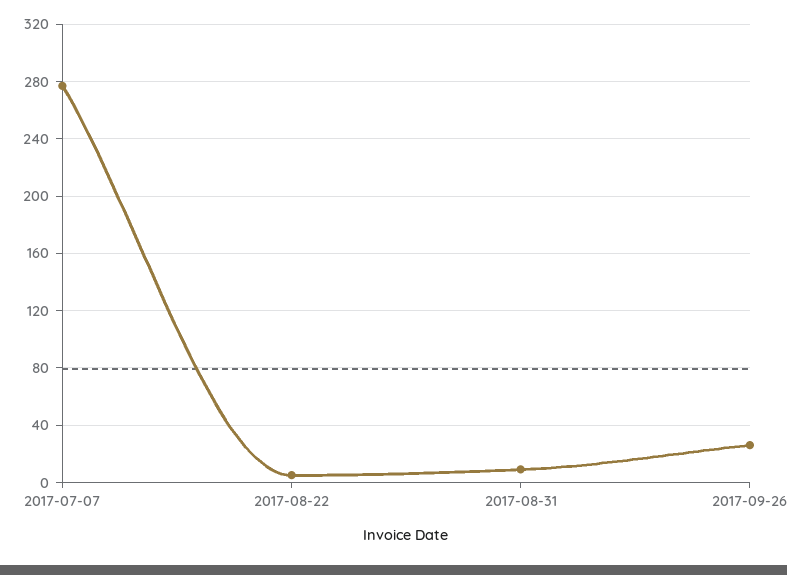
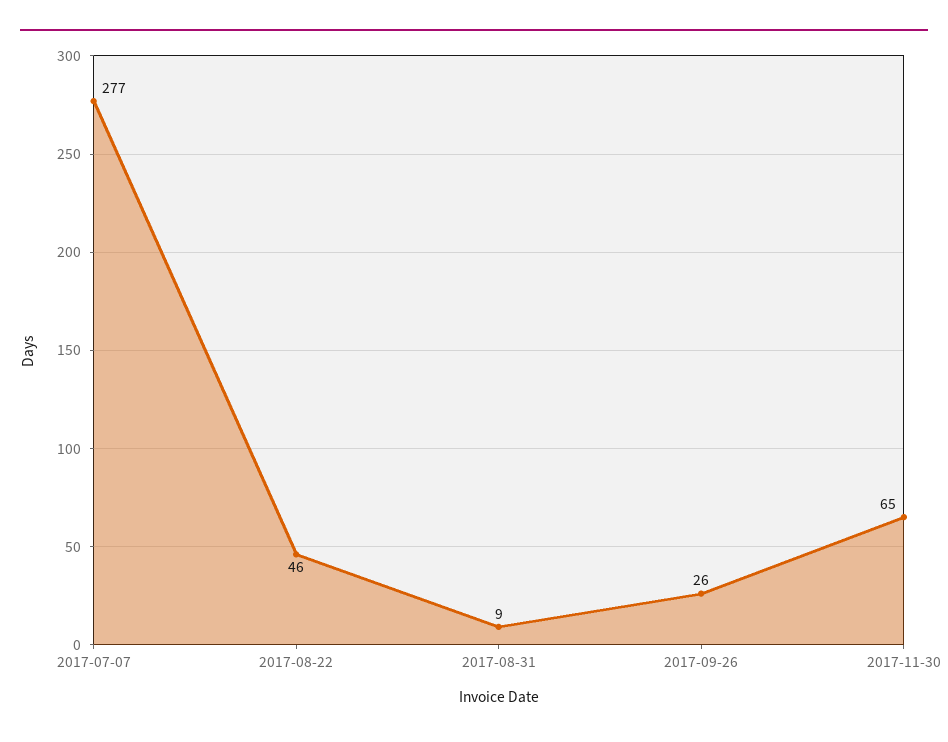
2017-08-22: 5 -> 46
2017-11-30: none -> 65

